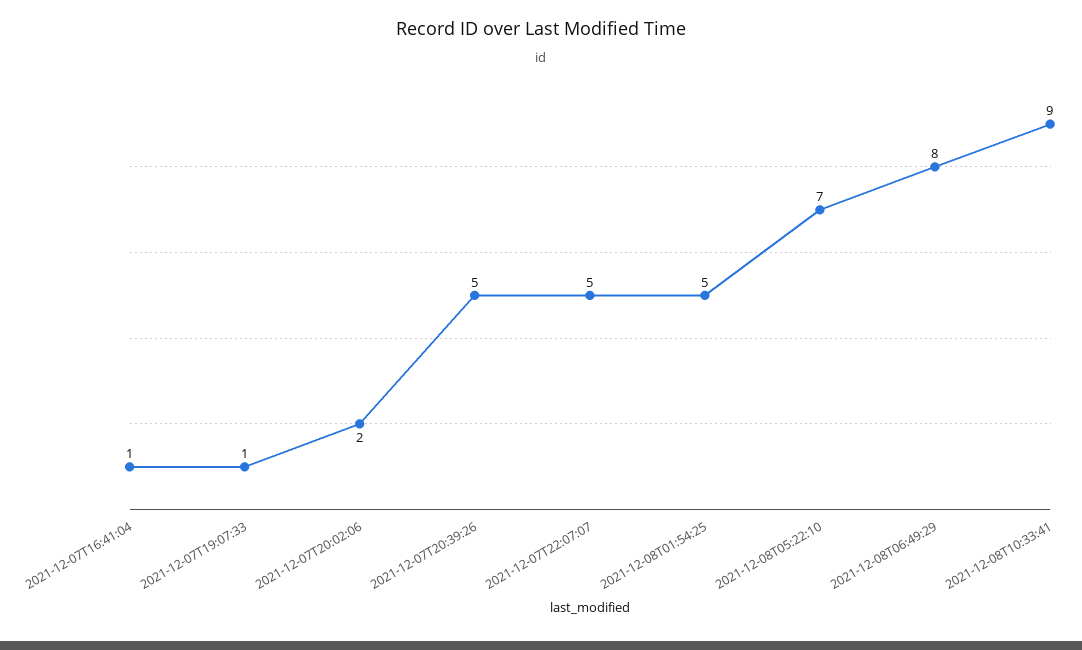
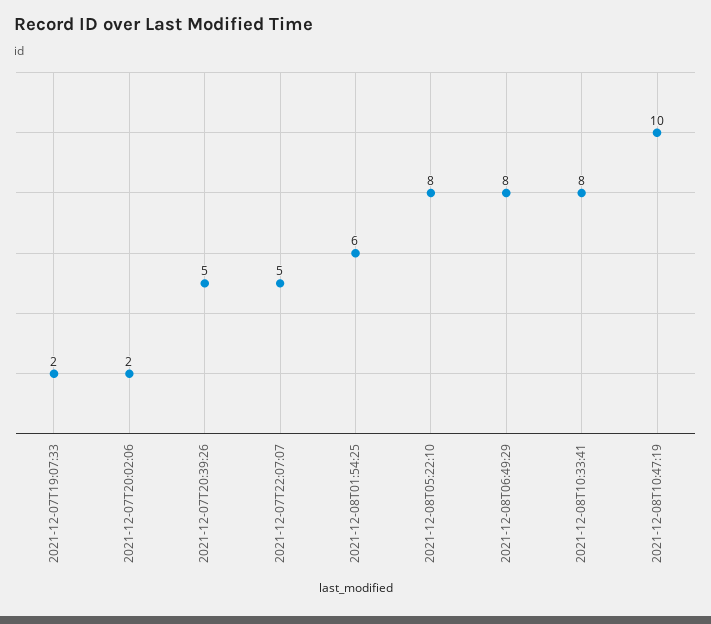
2021-12-07T16:41:04: 1 -> none
2021-12-07T19:07:33: 1 -> 2
2021-12-08T01:54:25: 5 -> 6
2021-12-08T05:22:10: 7 -> 8
2021-12-08T10:33:41: 9 -> 8
2021-12-08T10:47:19: none -> 10

